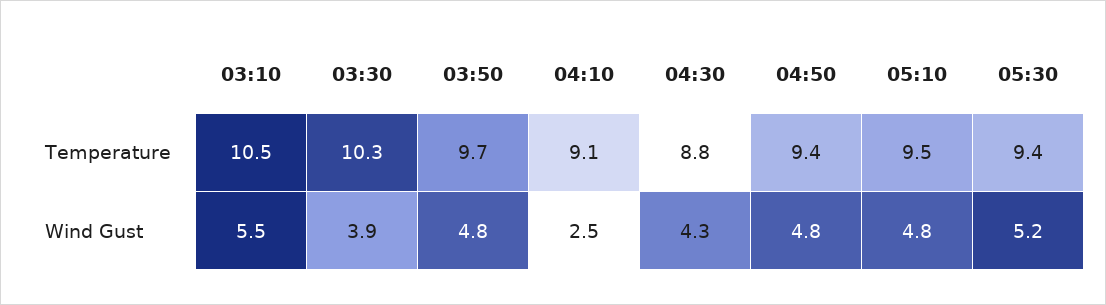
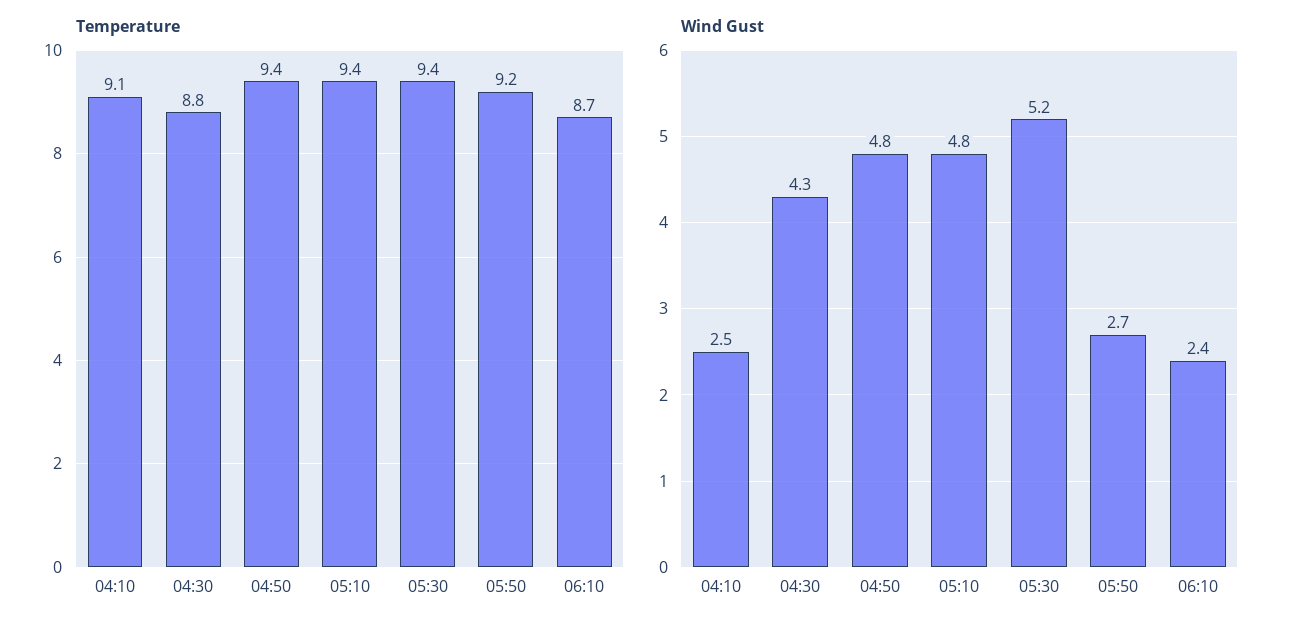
Temperature, 03:10: 10.5 -> none
Temperature, 03:30: 10.3 -> none
Temperature, 03:50: 9.7 -> none
Temperature, 05:10: 9.5 -> 9.4
Wind Gust, 03:10: 5.5 -> none
Wind Gust, 03:30: 3.9 -> none
Wind Gust, 03:50: 4.8 -> none
Temperature, 05:50: none -> 9.2
Temperature, 06:10: none -> 8.7
Wind Gust, 05:50: none -> 2.7
Wind Gust, 06:10: none -> 2.4

